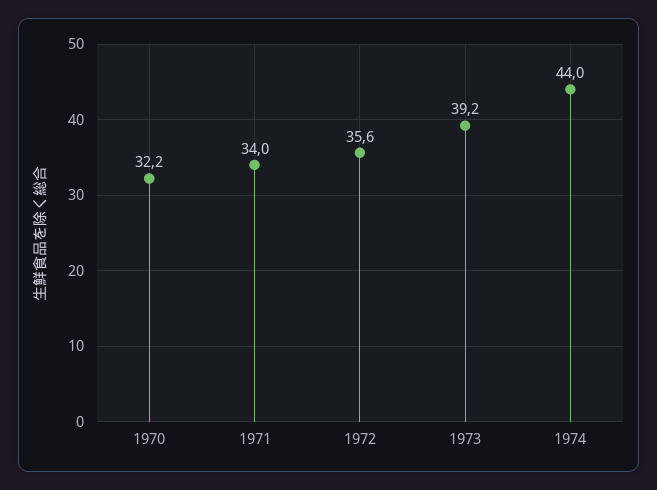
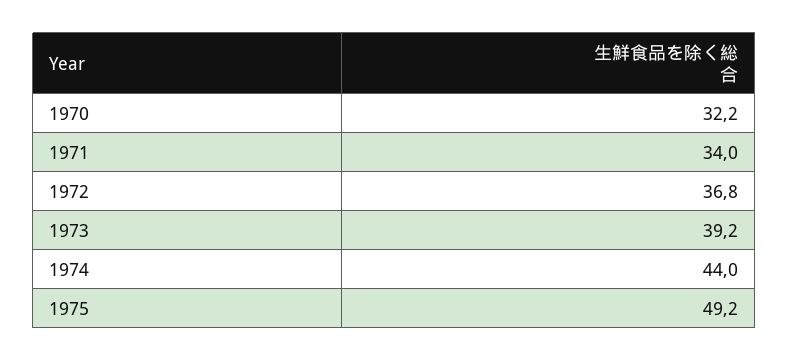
1972: 35.6 -> 36.8
1975: none -> 49.2

